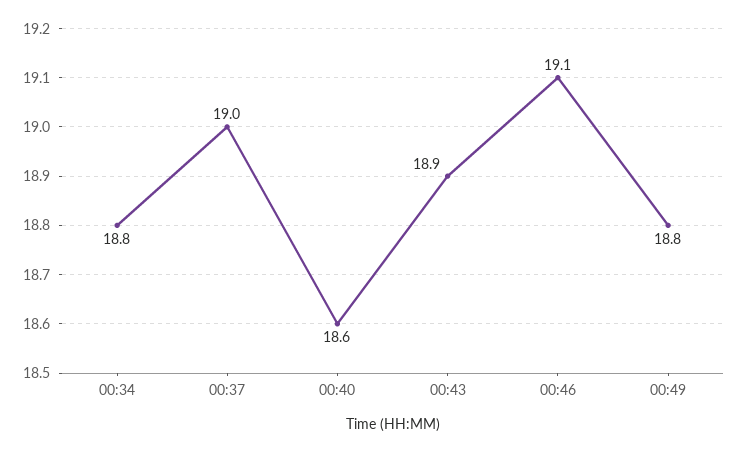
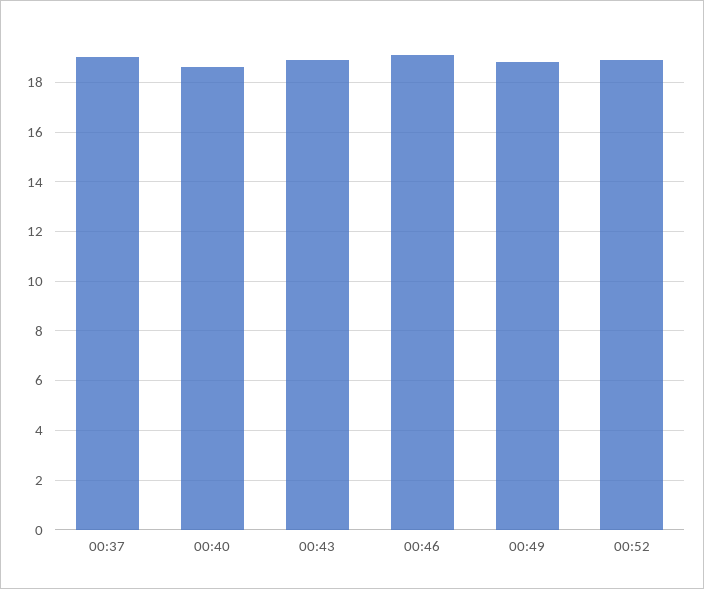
00:34: 18.8 -> none
00:52: none -> 19

